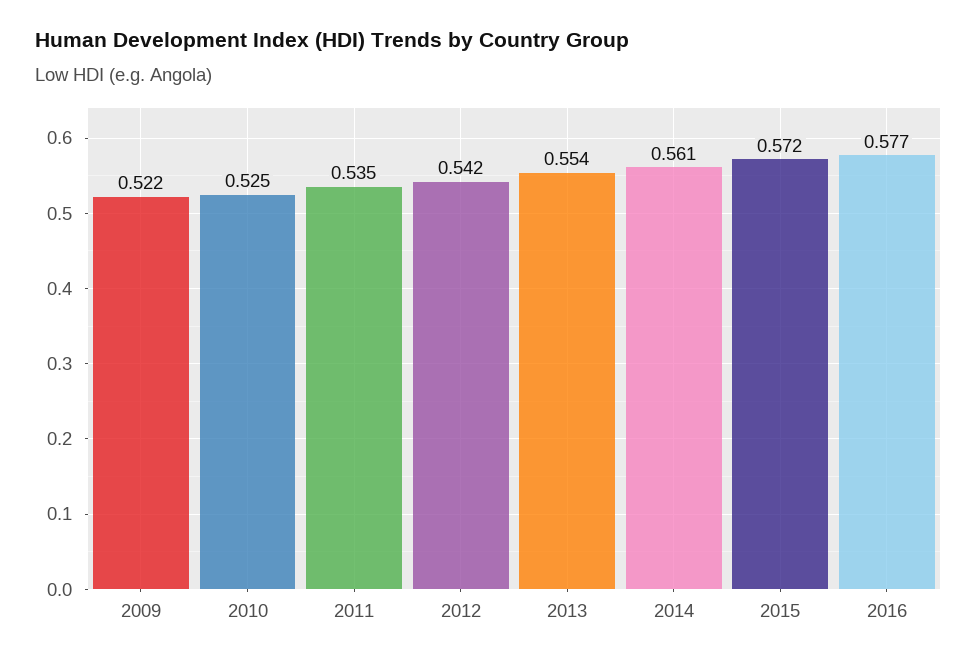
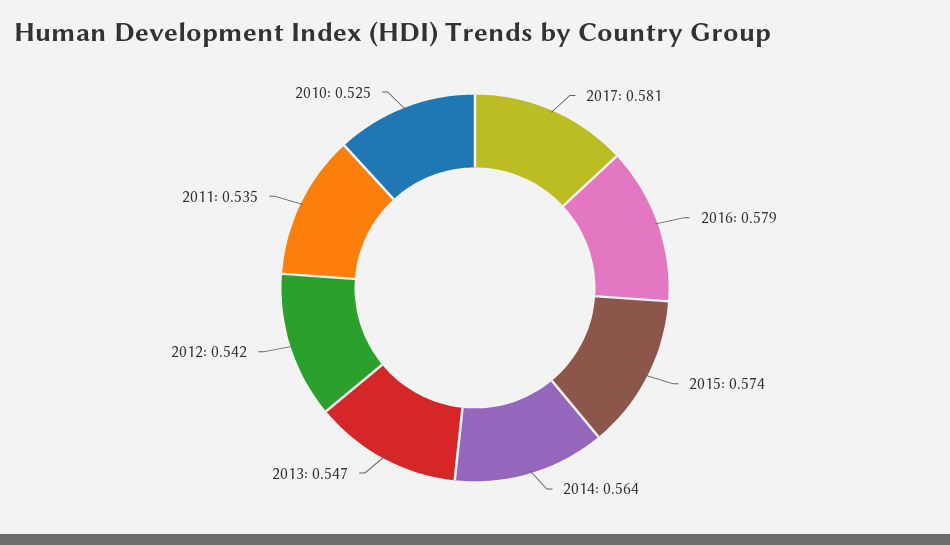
2009: 0.522 -> none
2013: 0.554 -> 0.547
2014: 0.561 -> 0.564
2015: 0.572 -> 0.574
2016: 0.577 -> 0.579
2017: none -> 0.581

